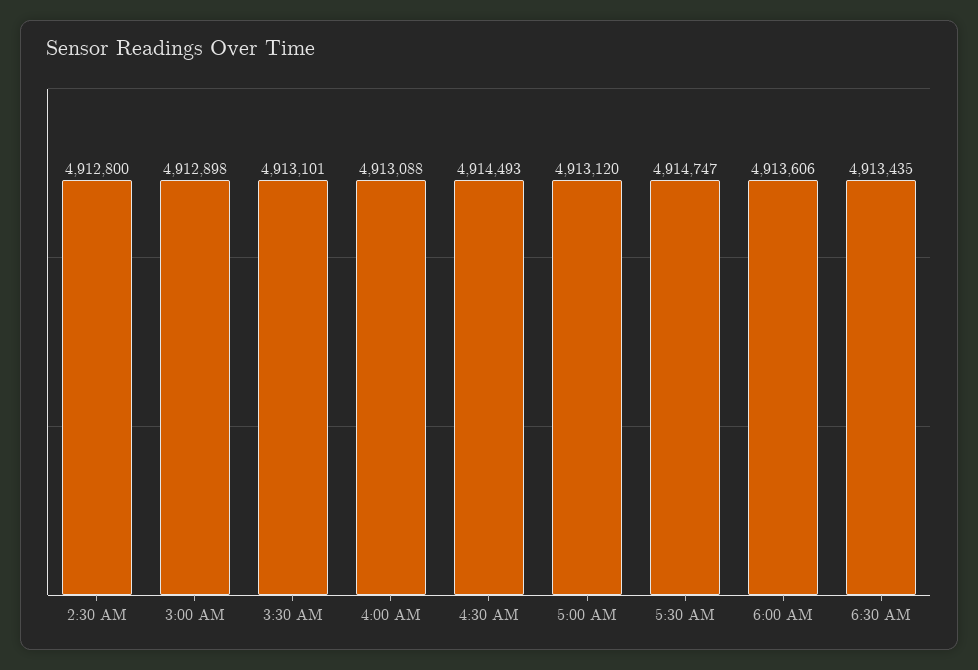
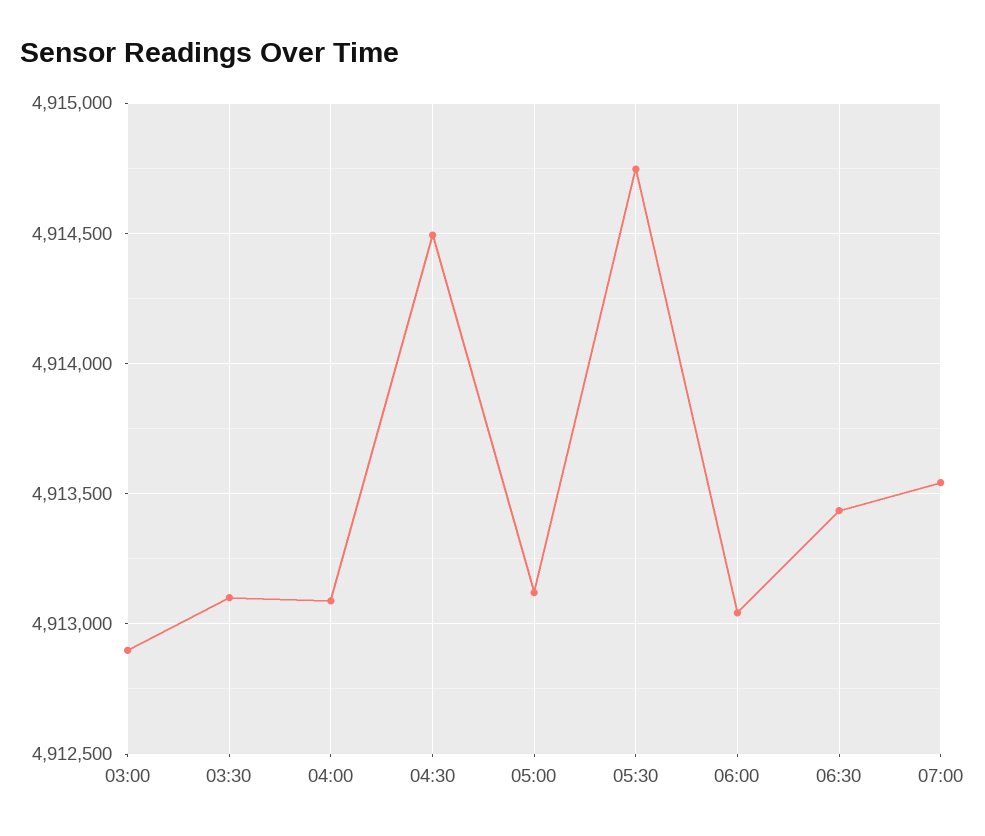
2:30 AM: 4912800 -> none
6:00 AM: 4913606 -> 4913050
07:00: none -> 4913550

